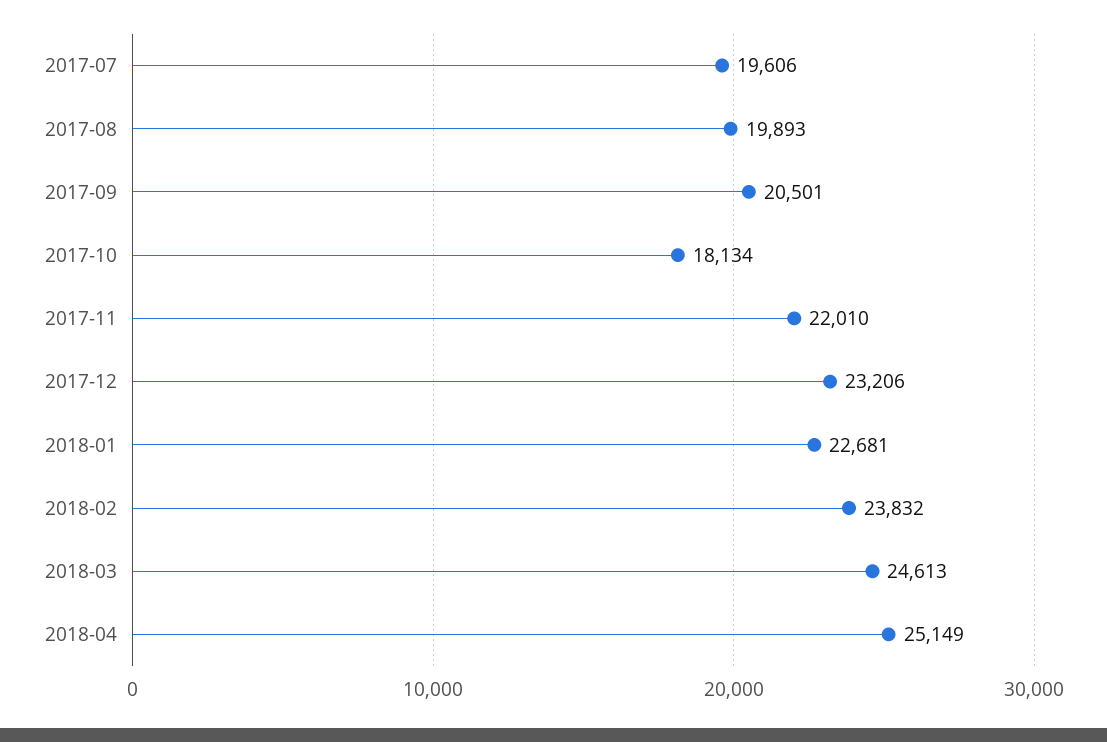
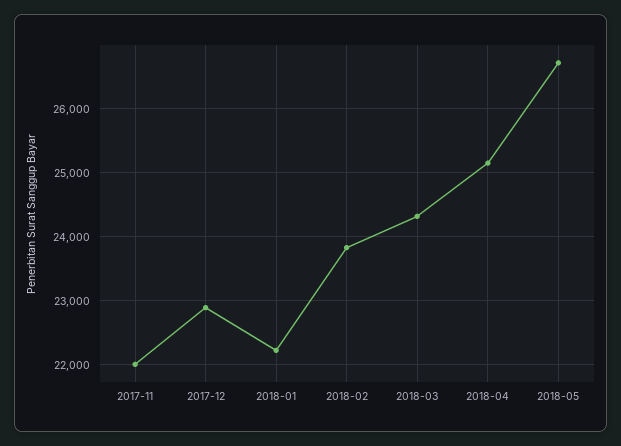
2017-07: 19606 -> none
2017-08: 19893 -> none
2017-09: 20501 -> none
2017-10: 18134 -> none
2017-12: 23206 -> 22900
2018-01: 22681 -> 22200
2018-03: 24613 -> 24300
2018-05: none -> 26700

